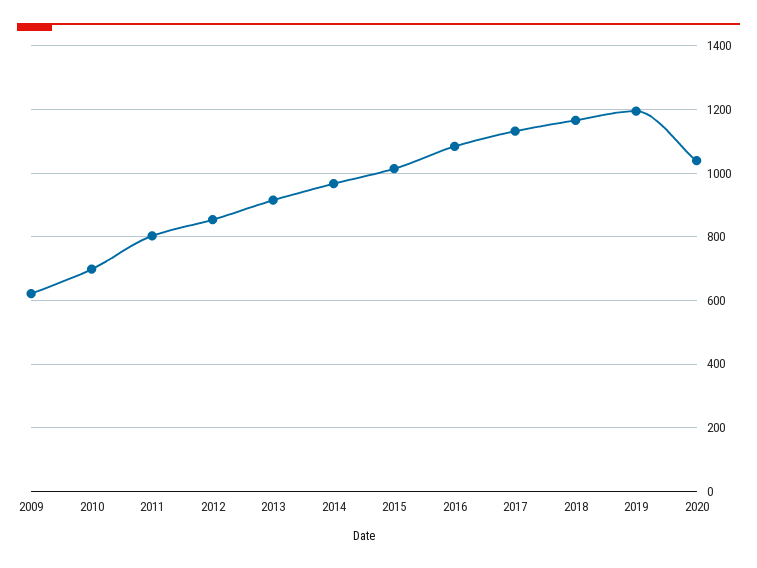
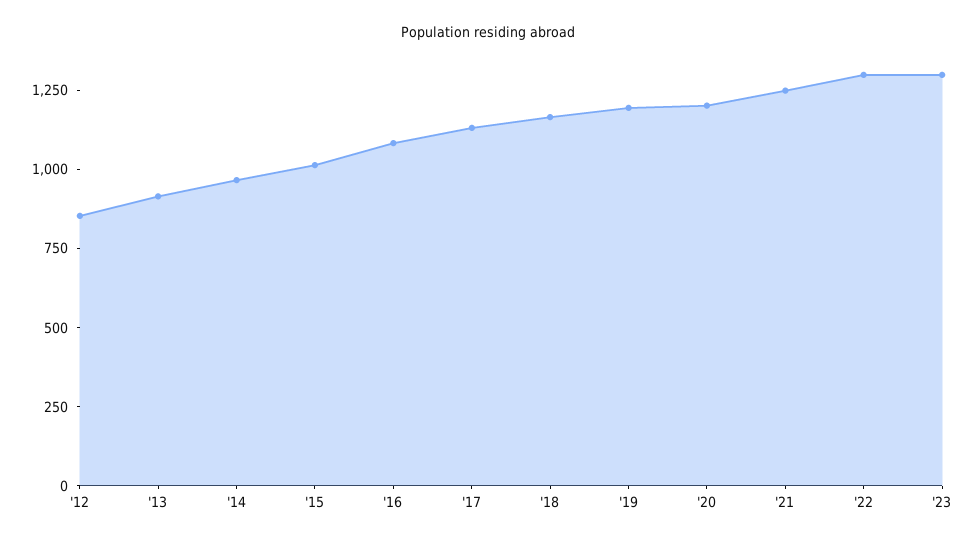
2009: 620 -> none
2010: 700 -> none
2011: 800 -> none
2020: 1040 -> 1200
'21: none -> 1250
'22: none -> 1300
'23: none -> 1300

